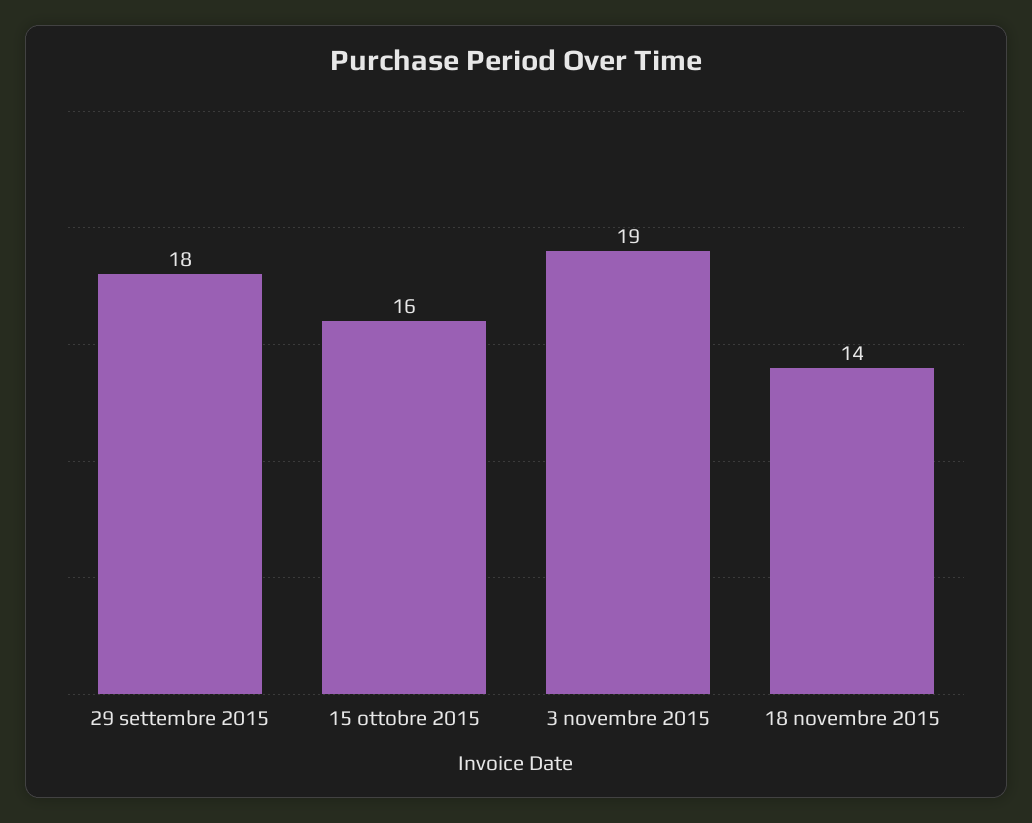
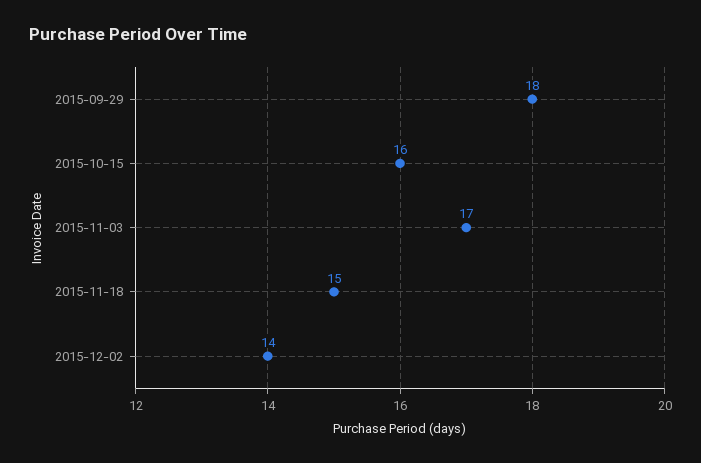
3 novembre 2015: 19 -> 17
18 novembre 2015: 14 -> 15
2015-12-02: none -> 14

